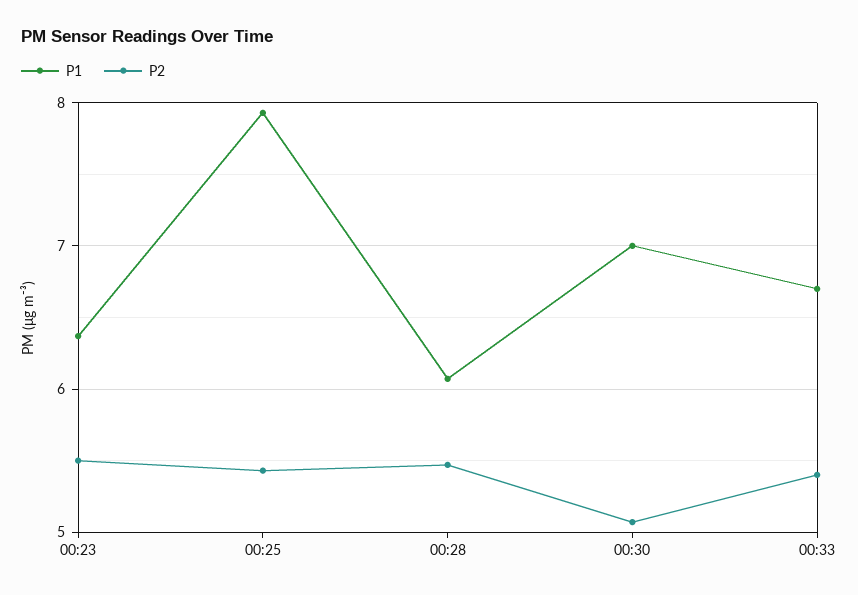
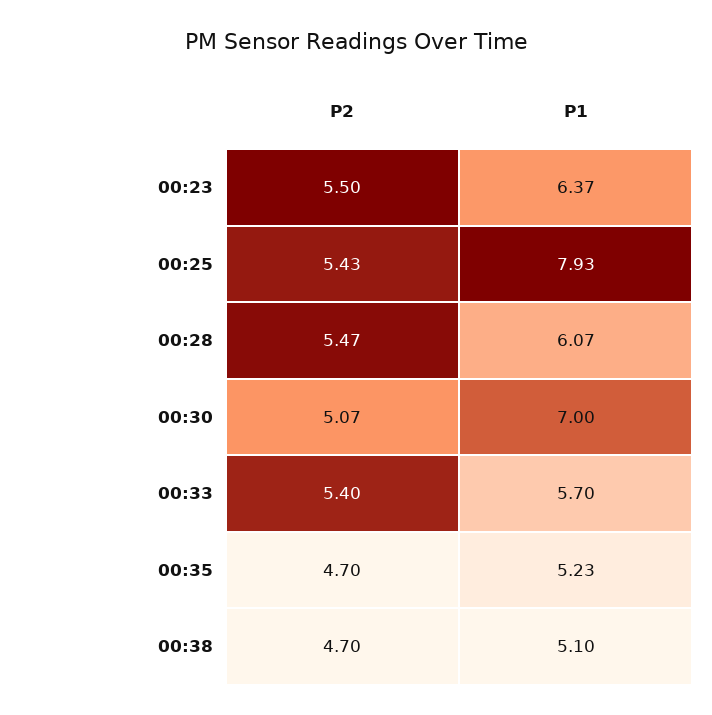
P1, 00:33: 6.7 -> 5.7
P2, 00:35: none -> 4.7
P1, 00:35: none -> 5.23
P2, 00:38: none -> 4.7
P1, 00:38: none -> 5.1

